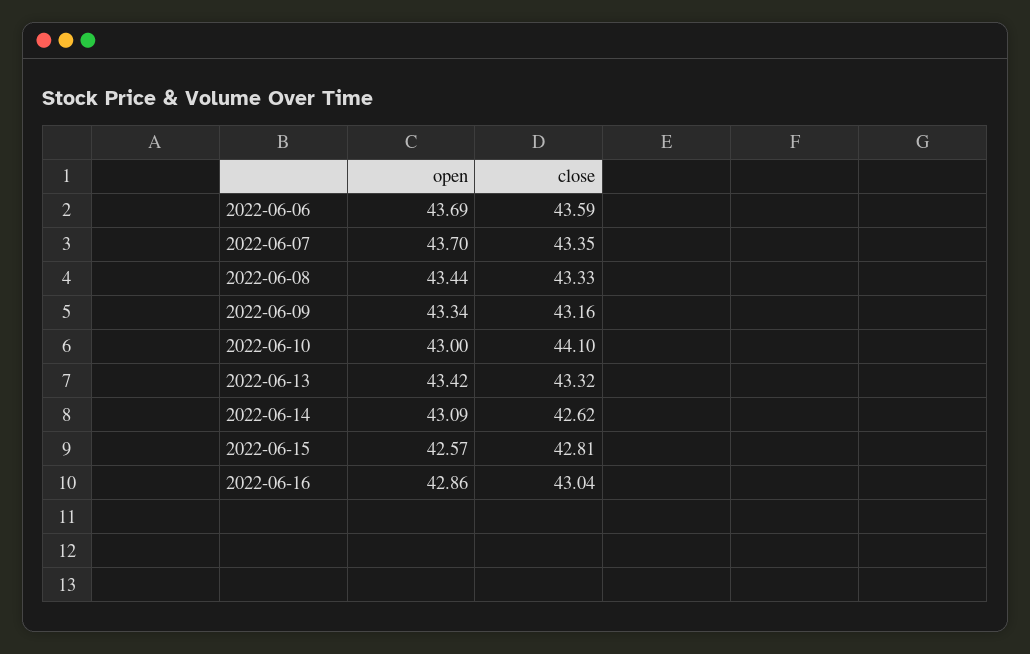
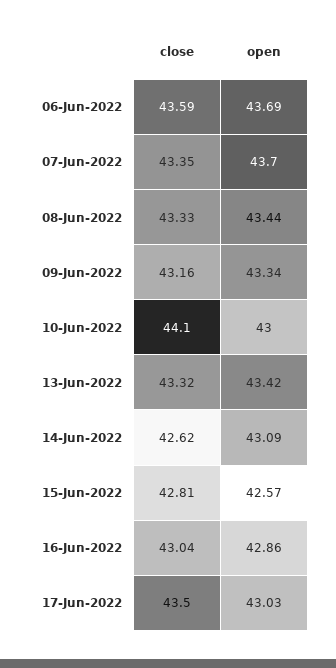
close, 17-Jun-2022: none -> 43.5
open, 17-Jun-2022: none -> 43.03

